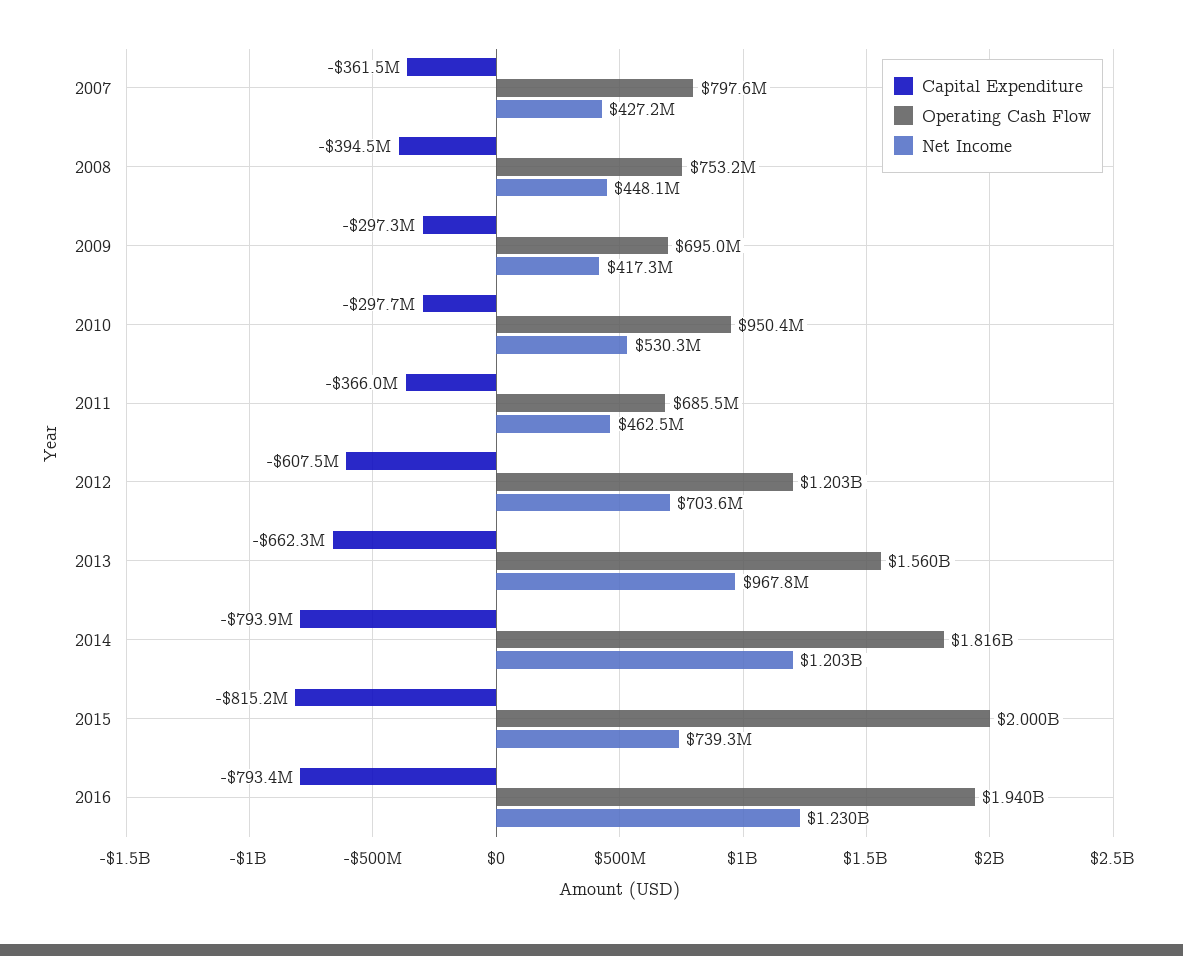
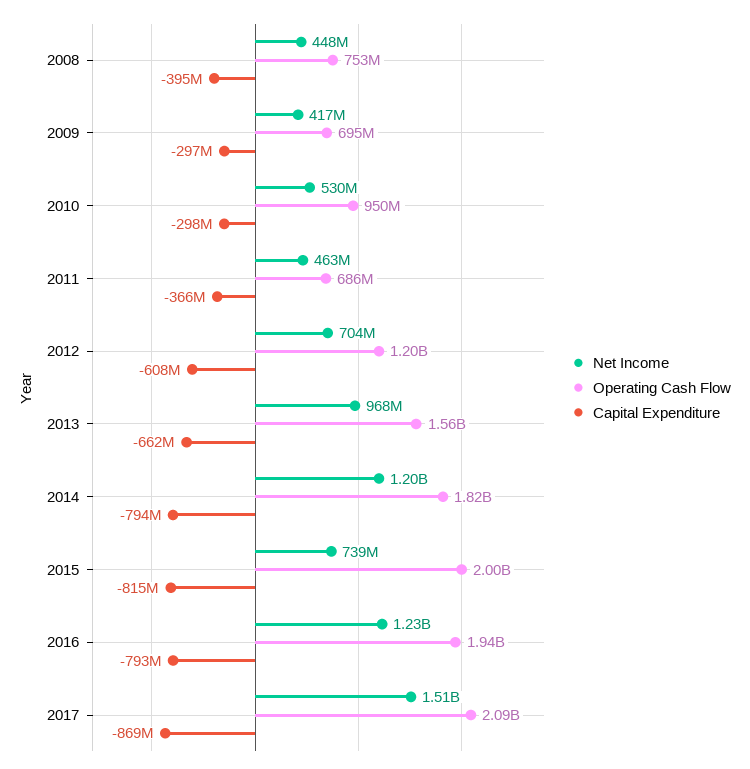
Capital Expenditure, 2007: -361500000 -> none
Operating Cash Flow, 2007: 797600000 -> none
Net Income, 2007: 427200000 -> none
Net Income, 2017: none -> 1510000000
Operating Cash Flow, 2017: none -> 2090000000
Capital Expenditure, 2017: none -> -869000000

